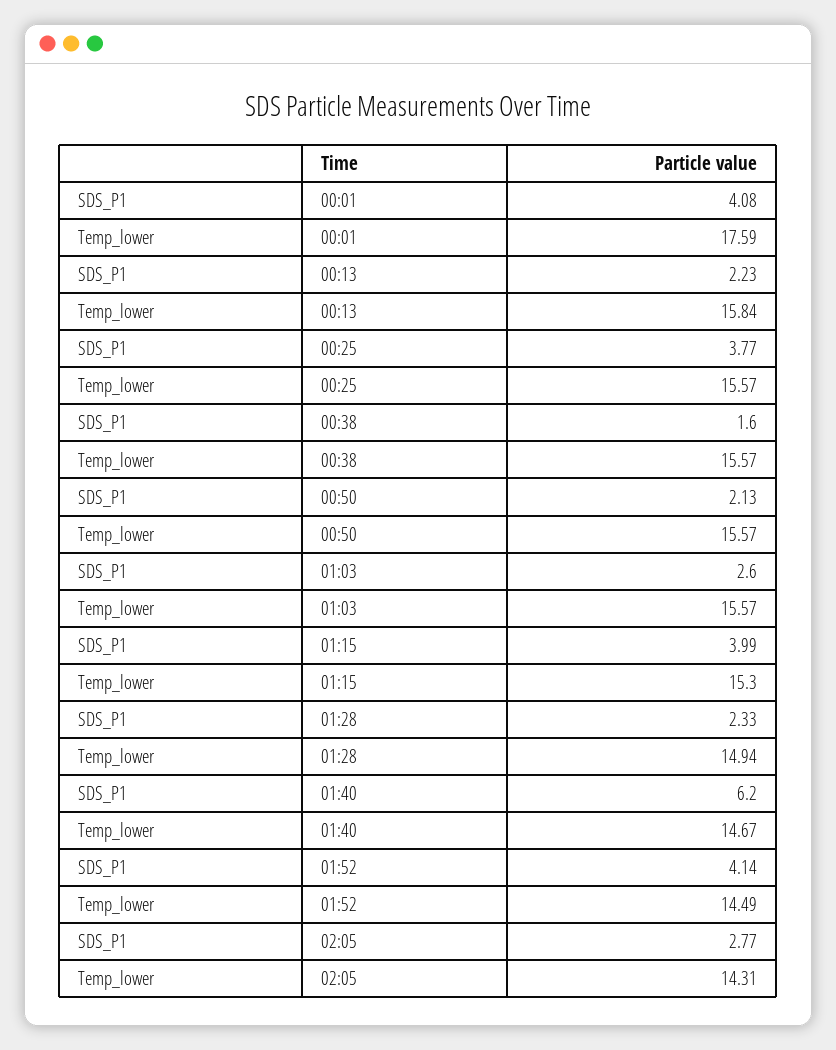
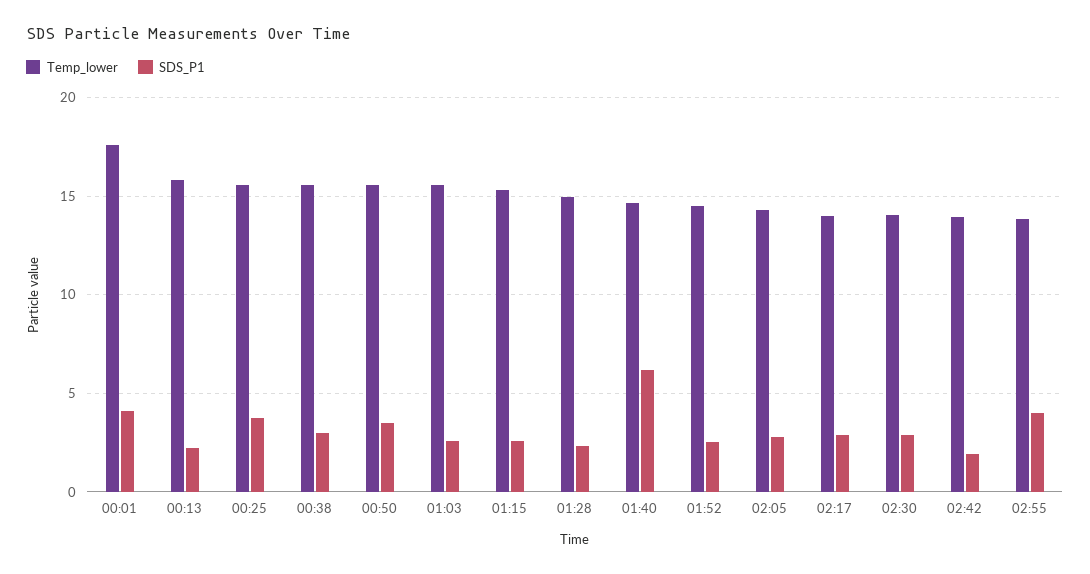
SDS_P1, 00:38: 1.6 -> 3
SDS_P1, 00:50: 2.13 -> 3.5
SDS_P1, 01:15: 3.99 -> 2.5
SDS_P1, 01:52: 4.14 -> 2.5
Temp_lower, 02:17: none -> 14
SDS_P1, 02:17: none -> 3
Temp_lower, 02:30: none -> 14
SDS_P1, 02:30: none -> 3
Temp_lower, 02:42: none -> 14
SDS_P1, 02:42: none -> 2
Temp_lower, 02:55: none -> 14
SDS_P1, 02:55: none -> 4

